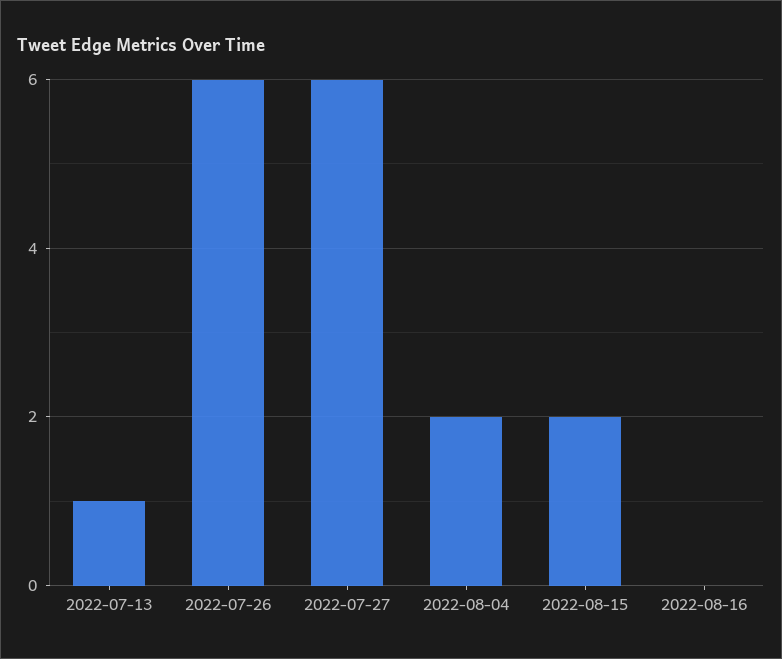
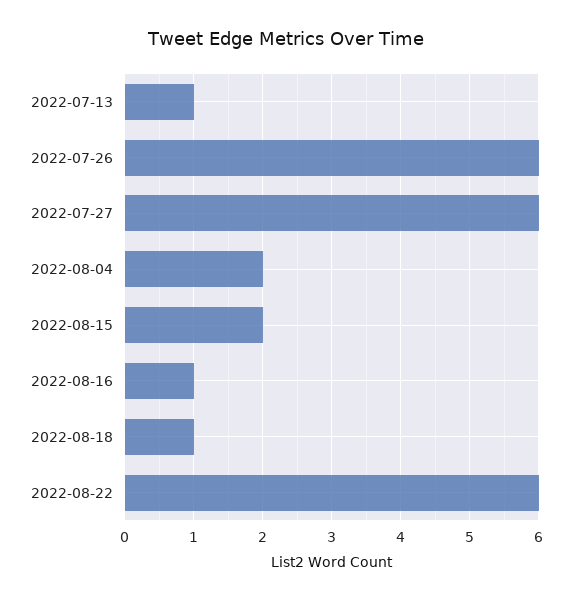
2022-08-16: 0 -> 1
2022-08-18: none -> 1
2022-08-22: none -> 6

